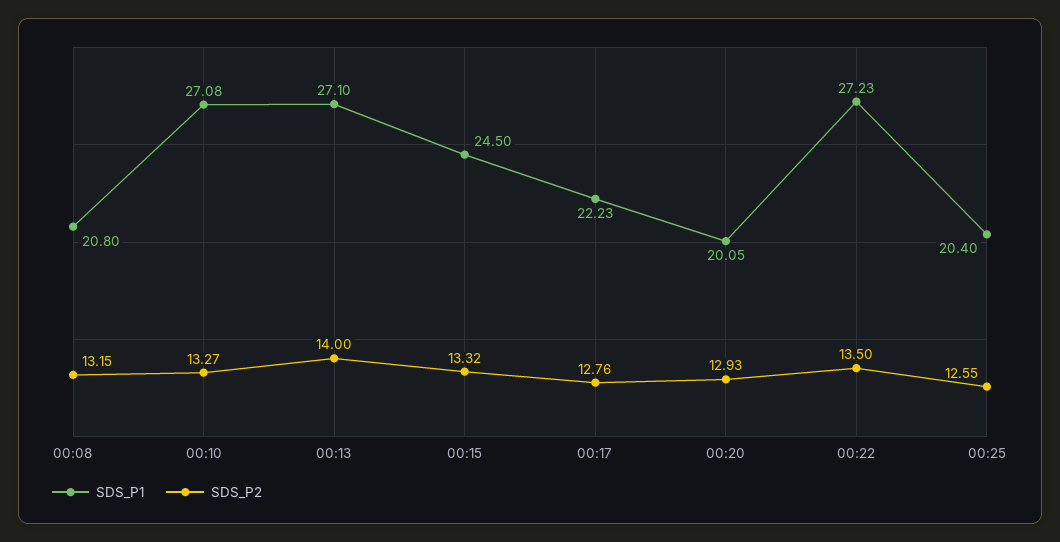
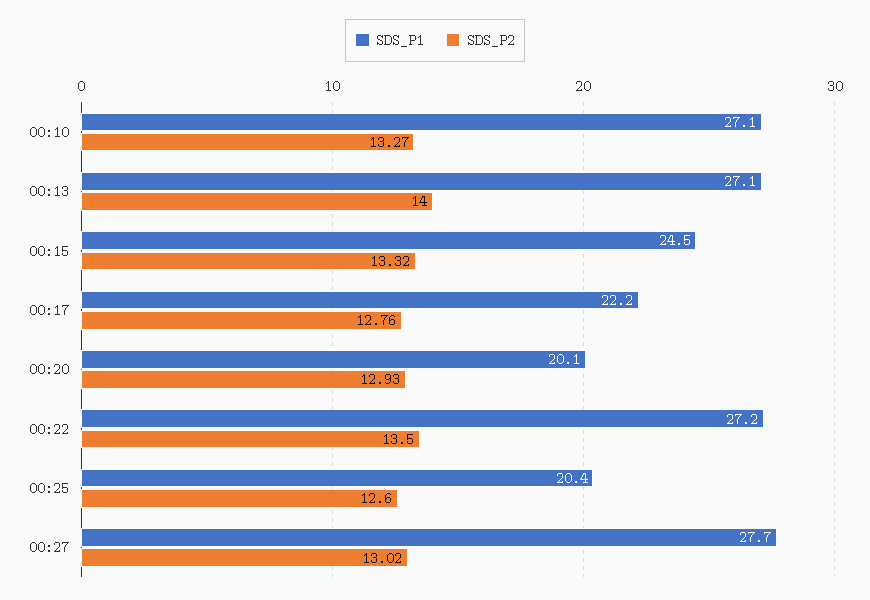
SDS_P1, 00:08: 20.8 -> none
SDS_P2, 00:08: 13.15 -> none
SDS_P2, 00:25: 12.55 -> 12.6
SDS_P1, 00:27: none -> 27.7
SDS_P2, 00:27: none -> 13.02

